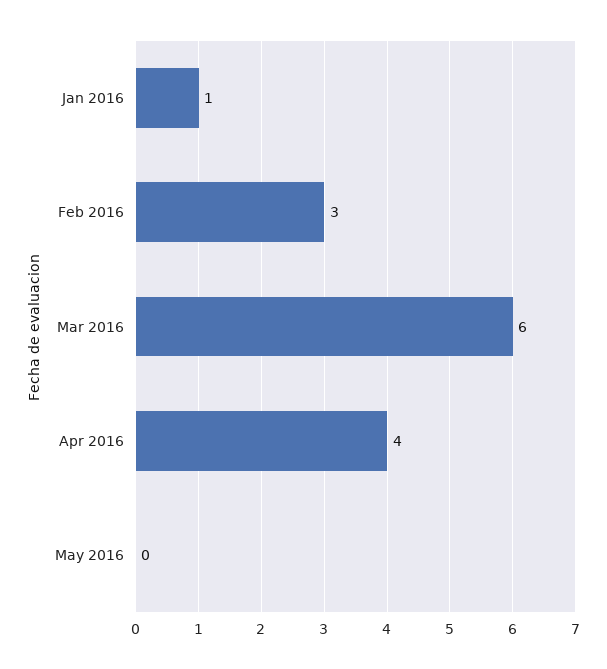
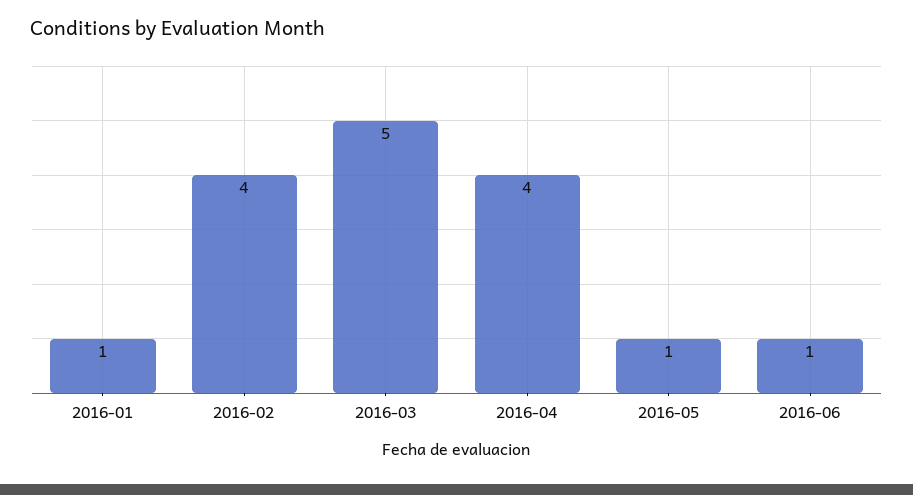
Feb 2016: 3 -> 4
Mar 2016: 6 -> 5
May 2016: 0 -> 1
2016-06: none -> 1

